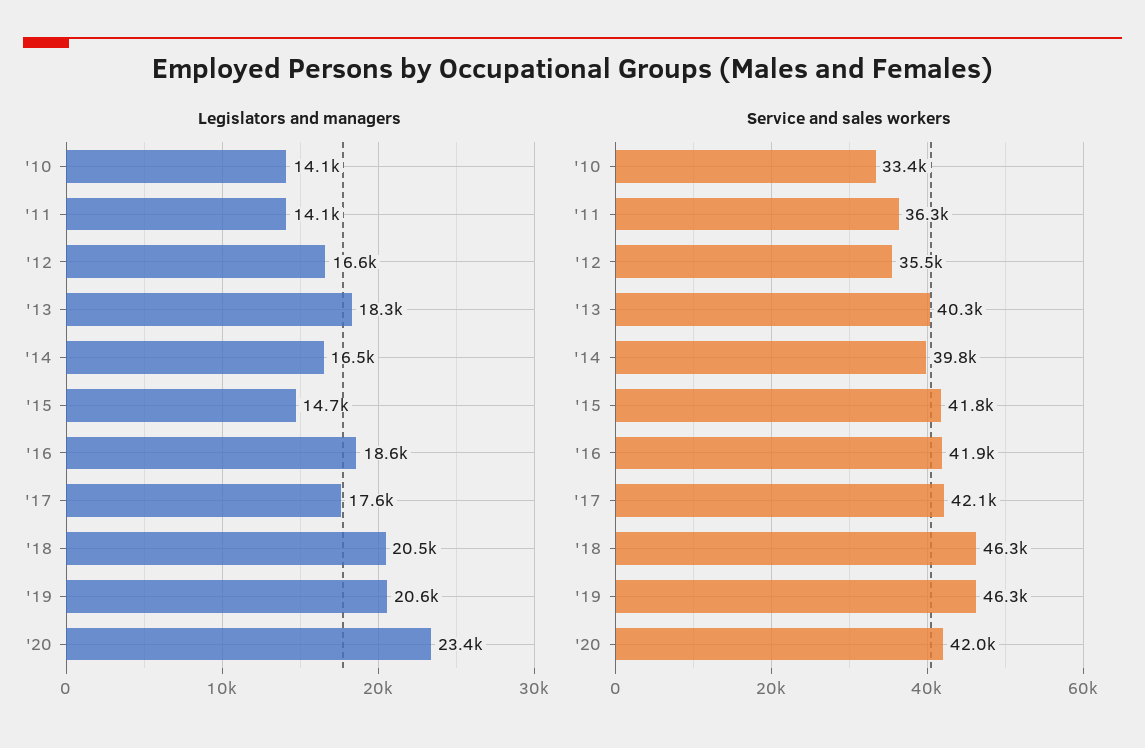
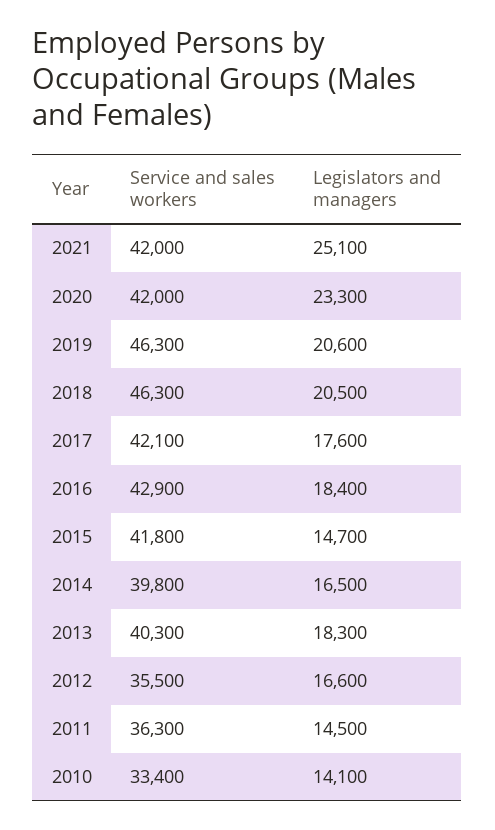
Legislators and managers, '11: 14100 -> 14500
Legislators and managers, '16: 18600 -> 18400
Legislators and managers, '20: 23400 -> 23300
Service and sales workers, '16: 41900 -> 42900
Service and sales workers, 2021: none -> 42000
Legislators and managers, 2021: none -> 25100

